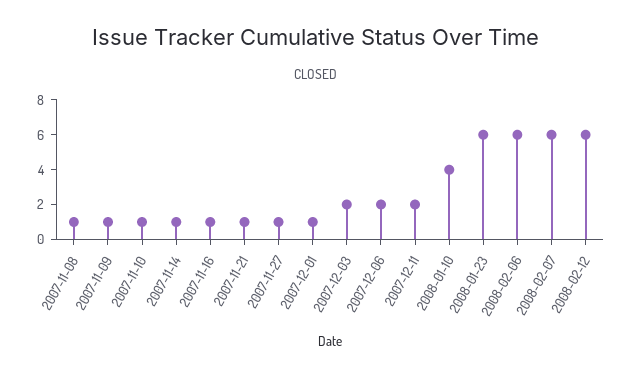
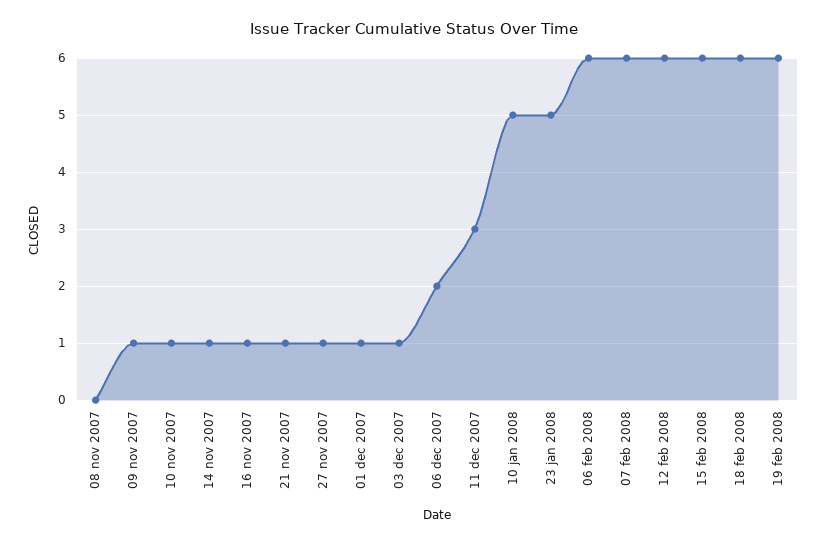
2007-11-08: 1 -> 0
2007-12-03: 2 -> 1
2007-12-11: 2 -> 3
2008-01-10: 4 -> 5
2008-01-23: 6 -> 5
15 feb 2008: none -> 6
18 feb 2008: none -> 6
19 feb 2008: none -> 6

